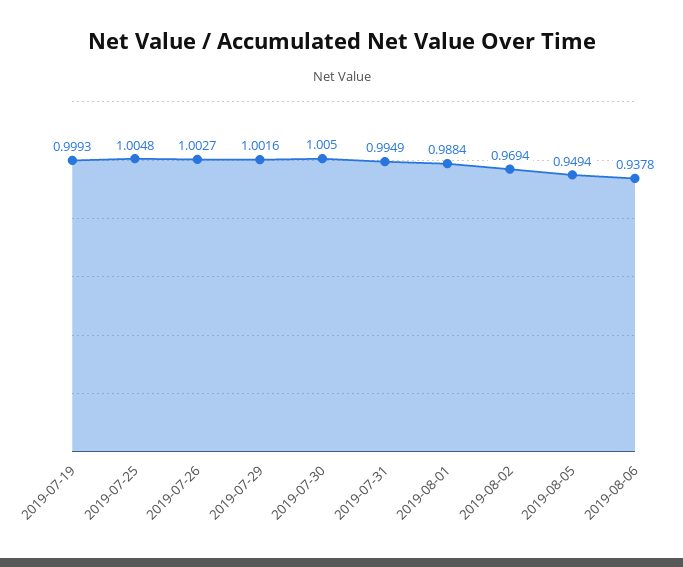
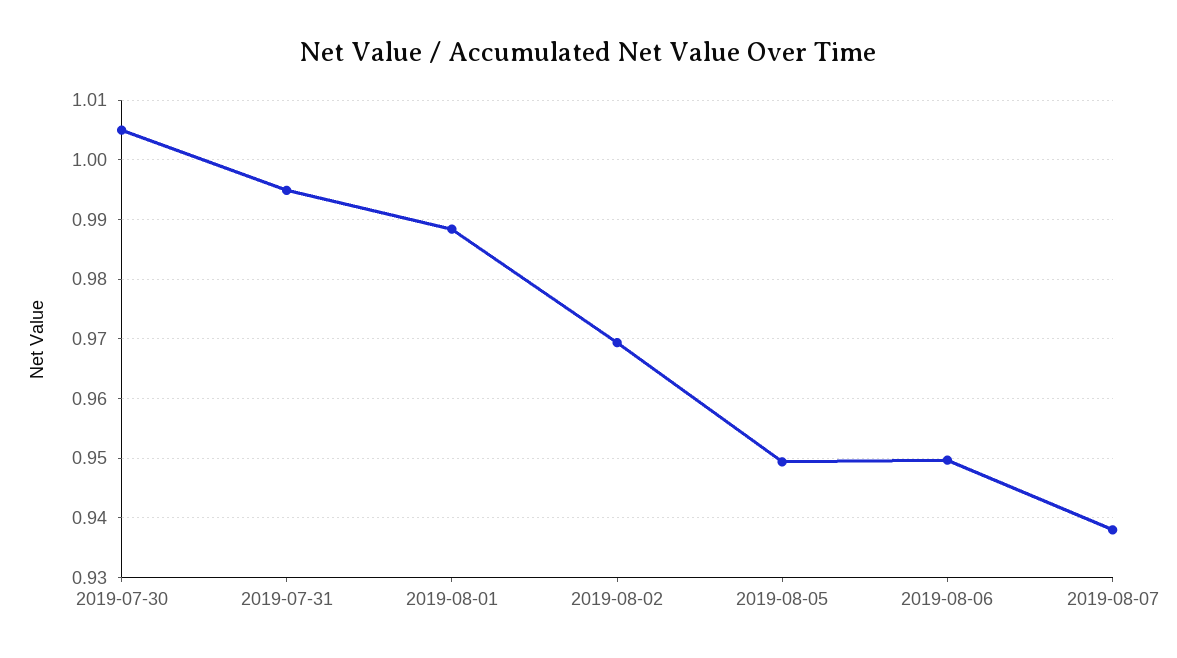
2019-07-19: 0.9993 -> none
2019-07-25: 1.0048 -> none
2019-07-26: 1.0027 -> none
2019-07-29: 1.0016 -> none
2019-08-06: 0.9378 -> 0.95
2019-08-07: none -> 0.938

